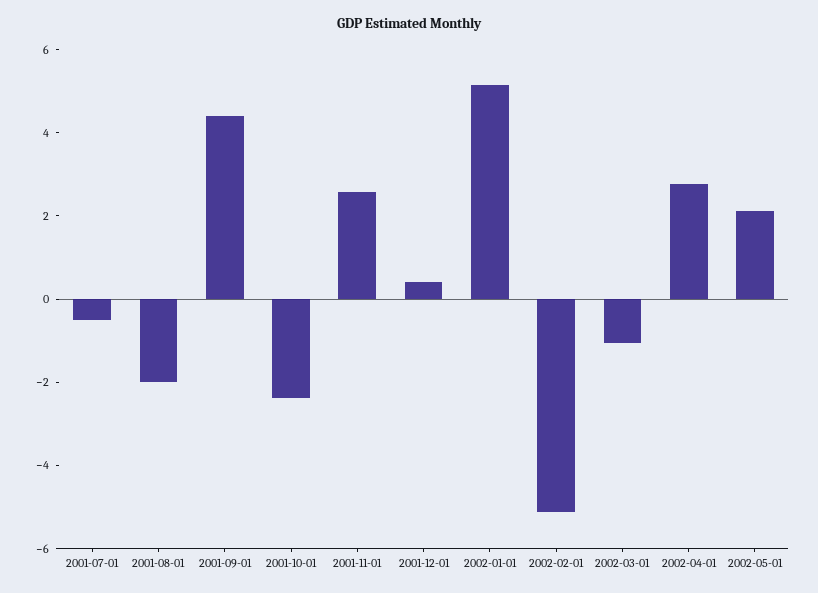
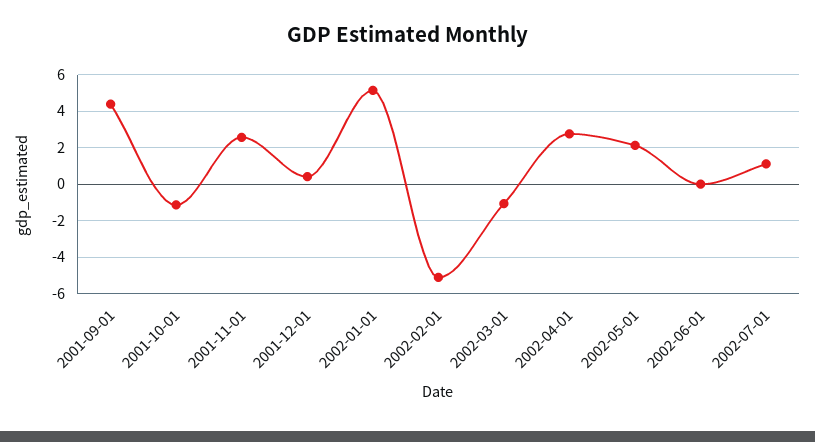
2001-07-01: -0.5 -> none
2001-08-01: -2 -> none
2001-10-01: -2.5 -> -1
2002-06-01: none -> 0
2002-07-01: none -> 1

